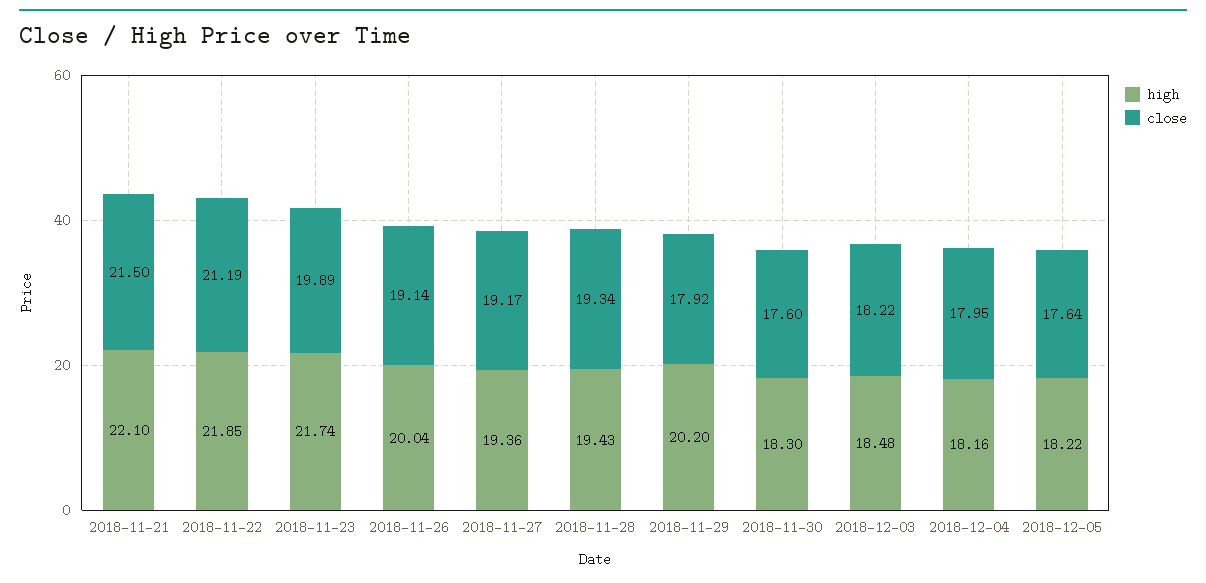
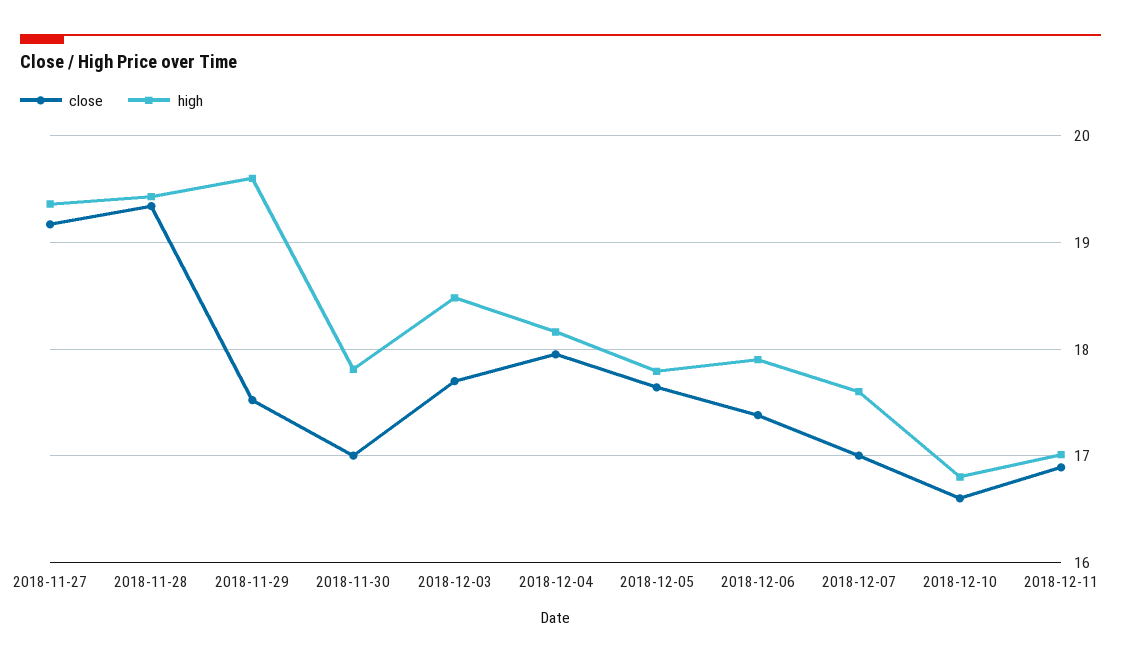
high, 2018-11-21: 22.1 -> none
close, 2018-11-21: 21.5 -> none
high, 2018-11-22: 21.85 -> none
close, 2018-11-22: 21.19 -> none
high, 2018-11-23: 21.74 -> none
close, 2018-11-23: 19.89 -> none
high, 2018-11-26: 20.04 -> none
close, 2018-11-26: 19.14 -> none
high, 2018-11-29: 20.2 -> 19.6
close, 2018-11-29: 17.92 -> 17.5
high, 2018-11-30: 18.3 -> 17.8
close, 2018-11-30: 17.6 -> 17
close, 2018-12-03: 18.22 -> 17.7
high, 2018-12-05: 18.22 -> 17.8
close, 2018-12-06: none -> 17.4
high, 2018-12-06: none -> 17.9
close, 2018-12-07: none -> 17
high, 2018-12-07: none -> 17.6
close, 2018-12-10: none -> 16.6
high, 2018-12-10: none -> 16.8
close, 2018-12-11: none -> 16.9
high, 2018-12-11: none -> 17

